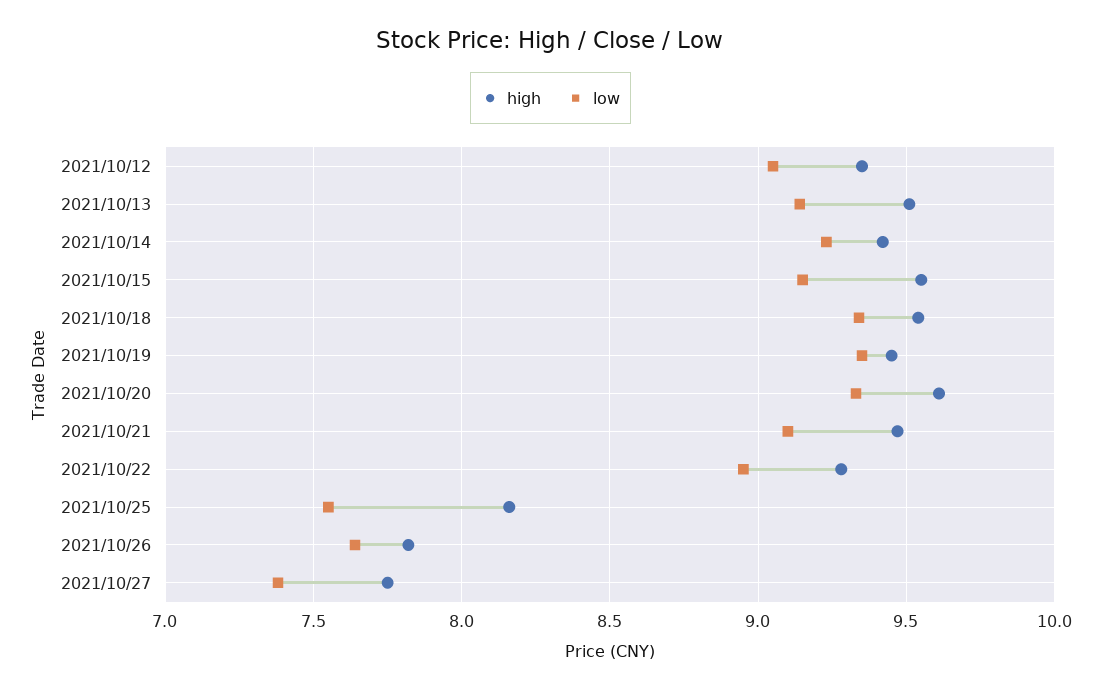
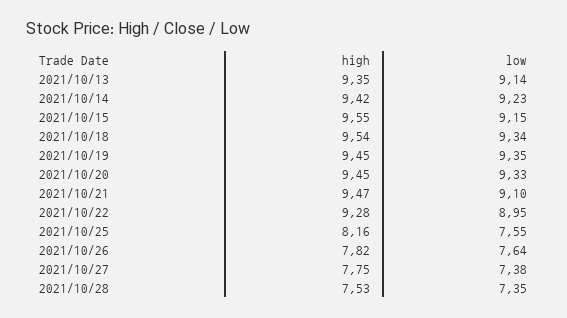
high, 2021/10/12: 9.35 -> none
low, 2021/10/12: 9.05 -> none
high, 2021/10/13: 9.5 -> 9.35
high, 2021/10/20: 9.6 -> 9.45
high, 2021/10/28: none -> 7.53
low, 2021/10/28: none -> 7.35

